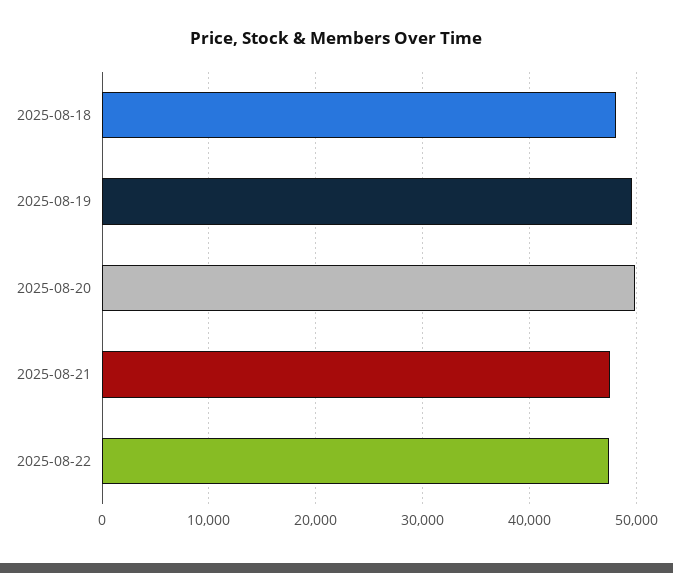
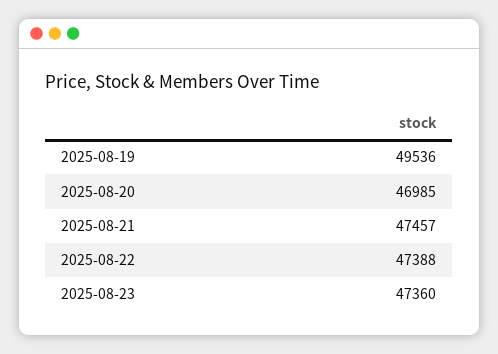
2025-08-18: 48000 -> none
2025-08-20: 50000 -> 46985
2025-08-23: none -> 47360

